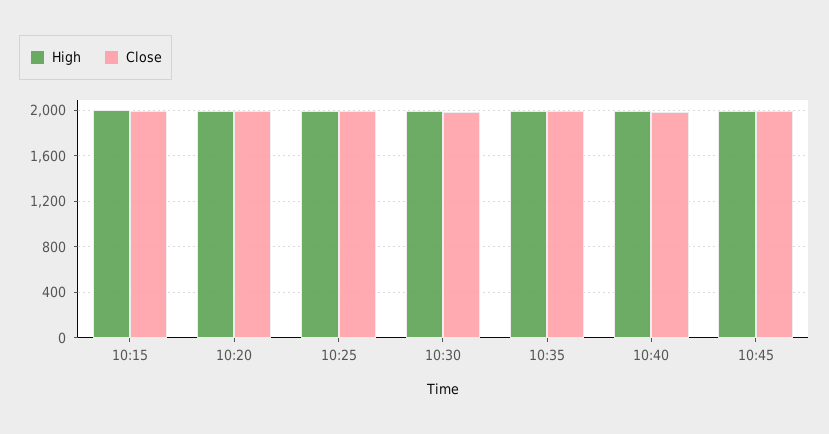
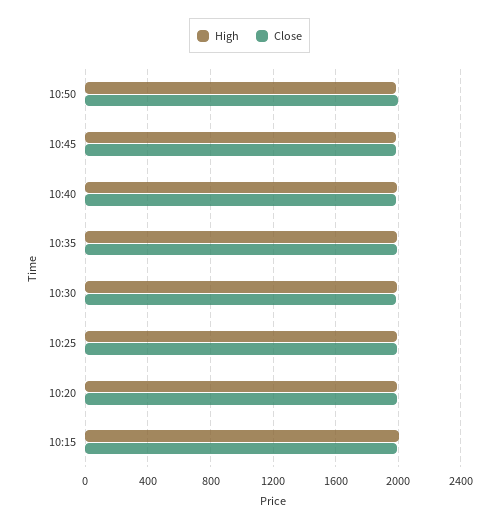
High, 10:50: none -> 2000
Close, 10:50: none -> 2000

